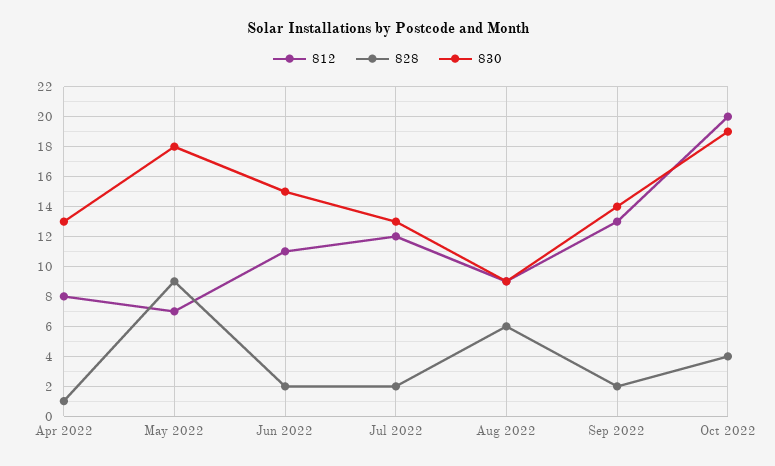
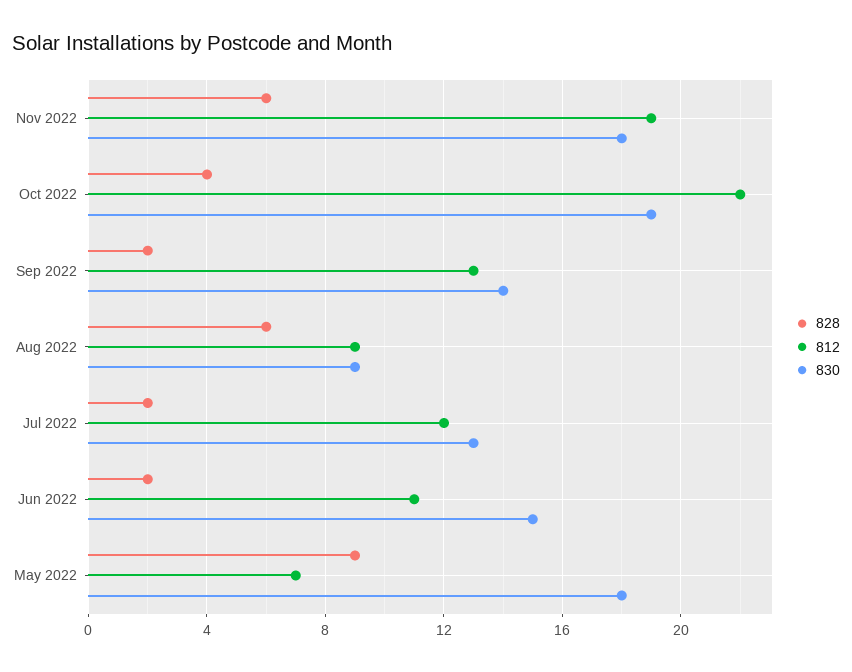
812, Apr 2022: 8 -> none
828, Apr 2022: 1 -> none
830, Apr 2022: 13 -> none
812, Oct 2022: 20 -> 22
828, Nov 2022: none -> 6
812, Nov 2022: none -> 19
830, Nov 2022: none -> 18

